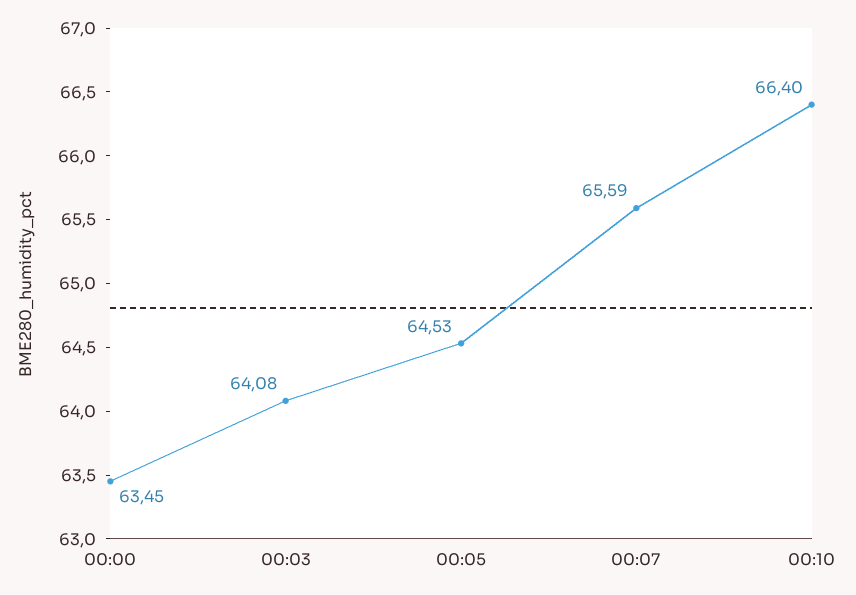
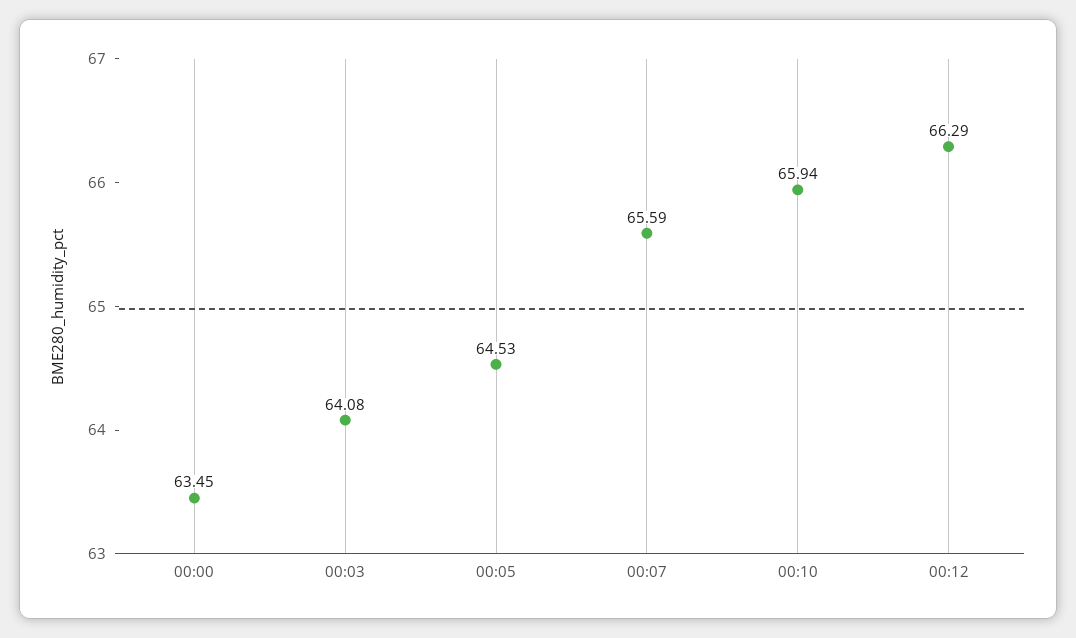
00:10: 66.4 -> 65.94
00:12: none -> 66.29

